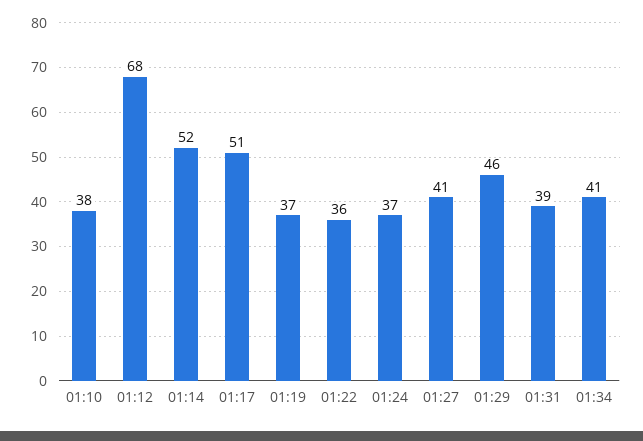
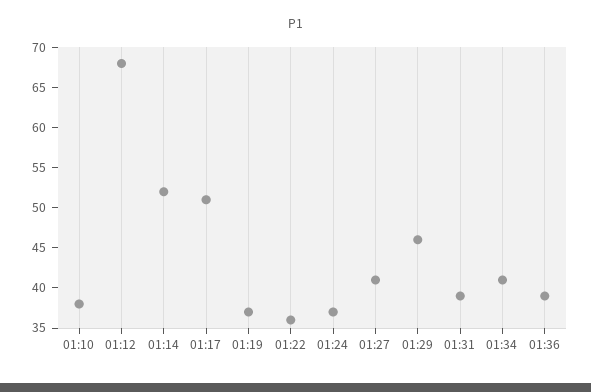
01:36: none -> 39

